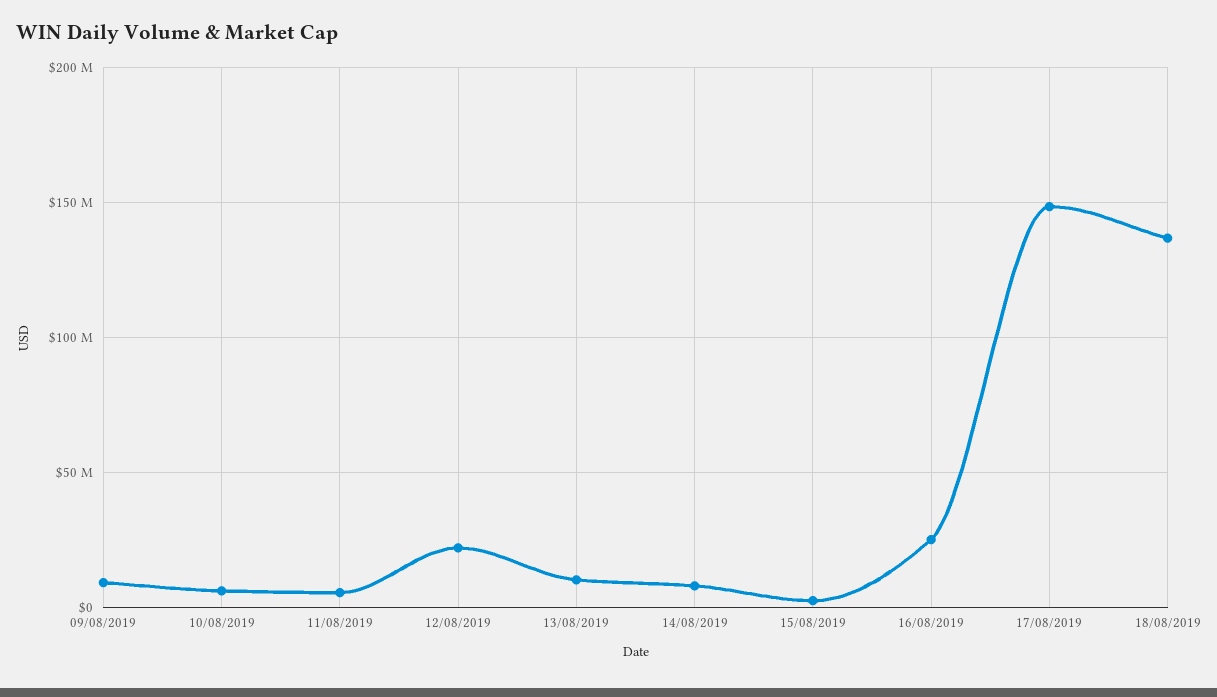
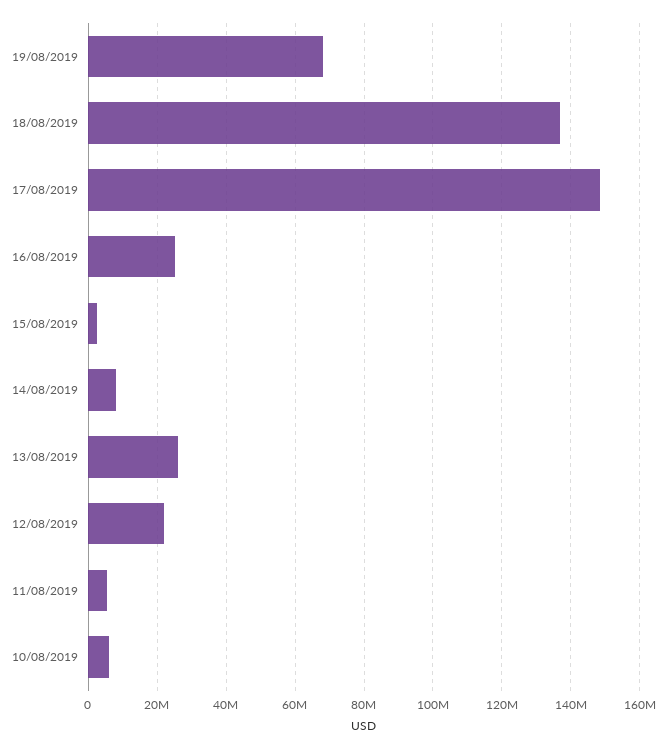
09/08/2019: 10000000 -> none
13/08/2019: 10000000 -> 26000000
19/08/2019: none -> 68000000

